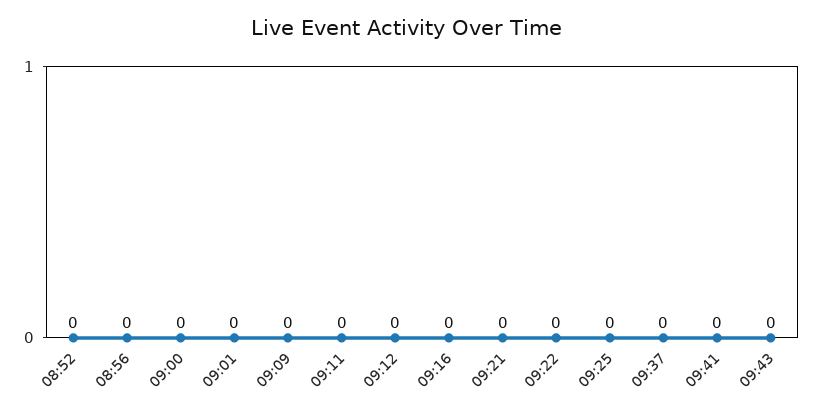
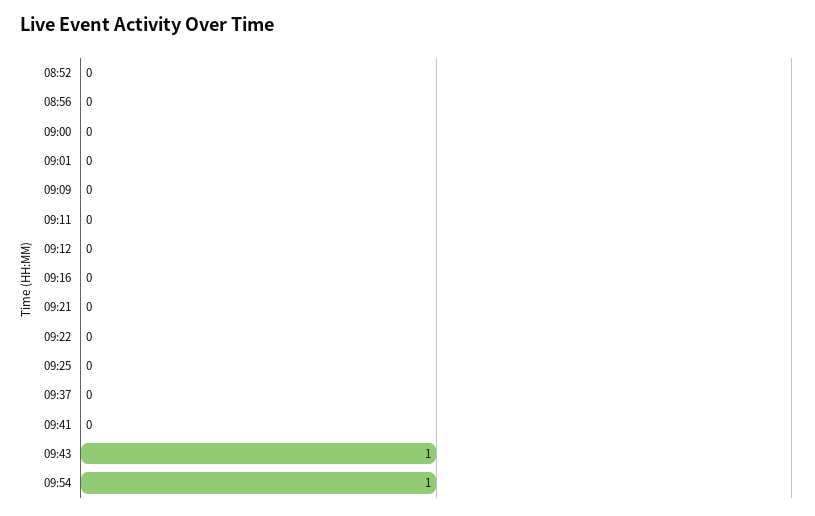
09:43: 0 -> 1
09:54: none -> 1

